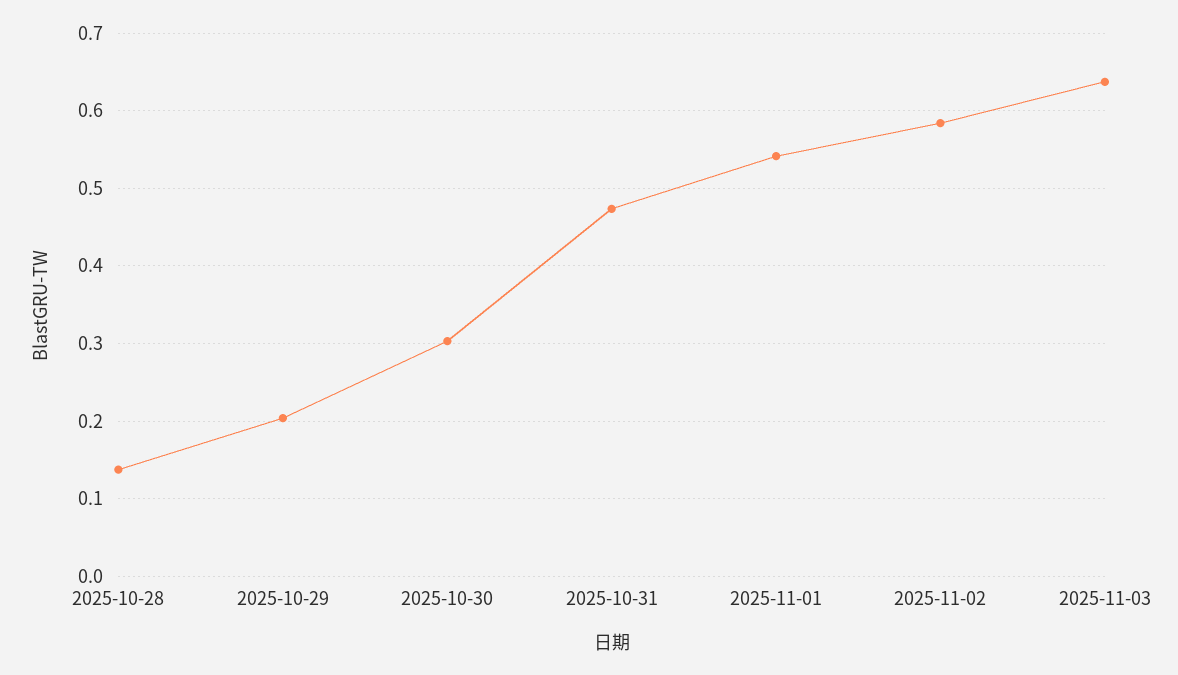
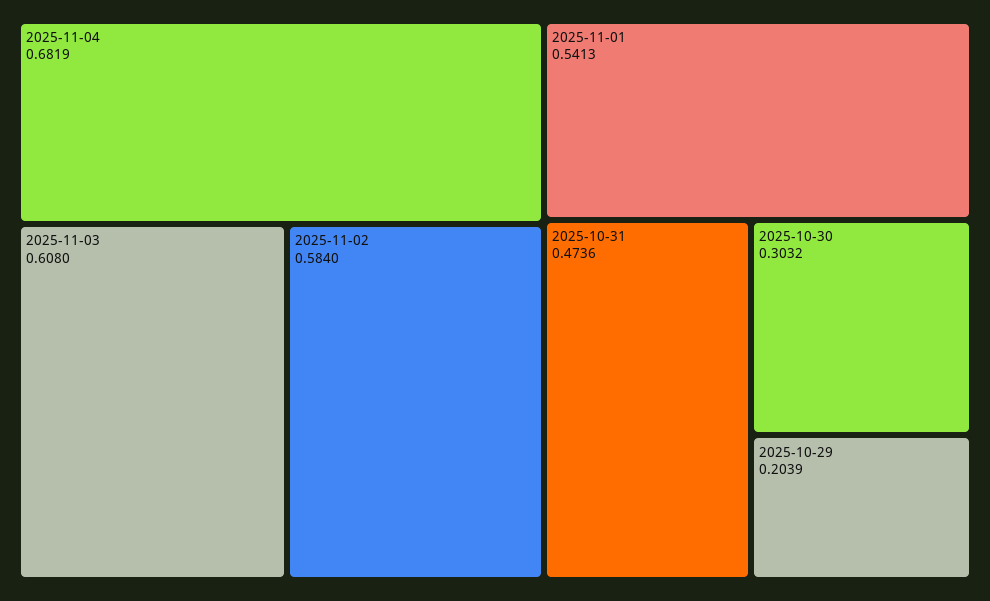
2025-10-28: 0.14 -> none
2025-11-03: 0.64 -> 0.608
2025-11-04: none -> 0.6819

